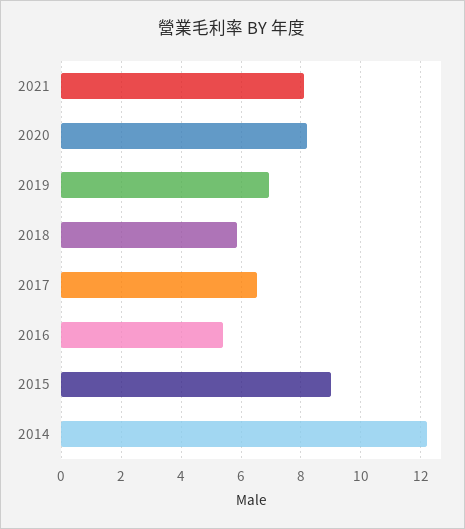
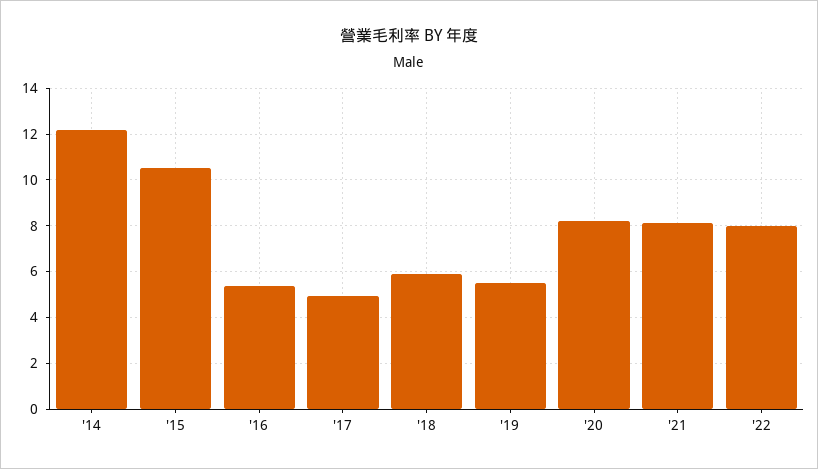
2019: 7 -> 5.5
2017: 6.5 -> 5
2015: 9 -> 10.5
'22: none -> 8

